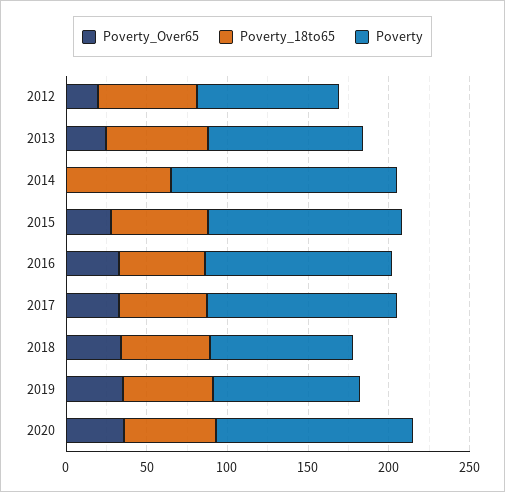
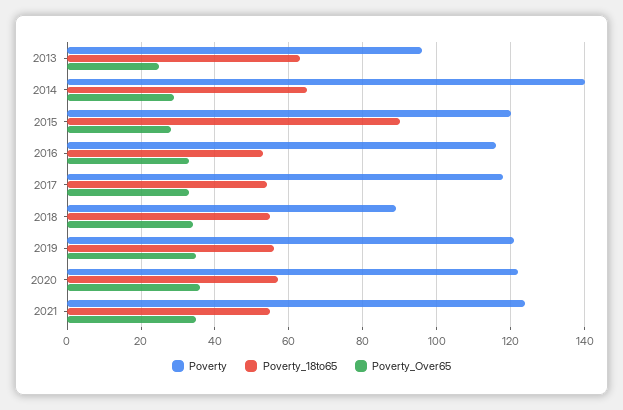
Poverty_Over65, 2012: 20 -> none
Poverty_18to65, 2012: 60 -> none
Poverty, 2012: 90 -> none
Poverty_Over65, 2014: 0 -> 30
Poverty_18to65, 2015: 60 -> 90
Poverty, 2019: 90 -> 120
Poverty, 2021: none -> 125
Poverty_18to65, 2021: none -> 55
Poverty_Over65, 2021: none -> 35

